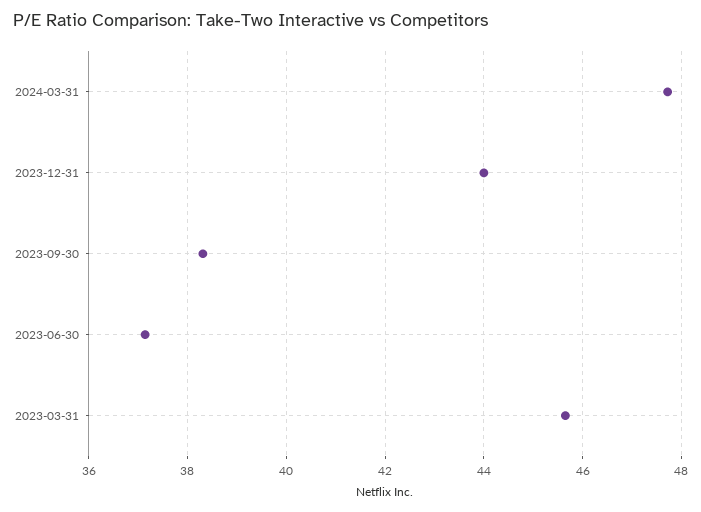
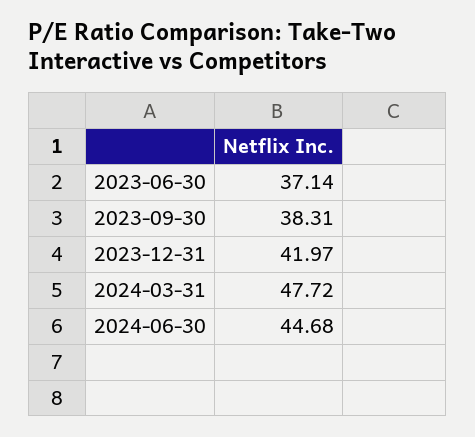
2023-12-31: 44 -> 41.97
2023-03-31: 45.6 -> none
2024-06-30: none -> 44.68

